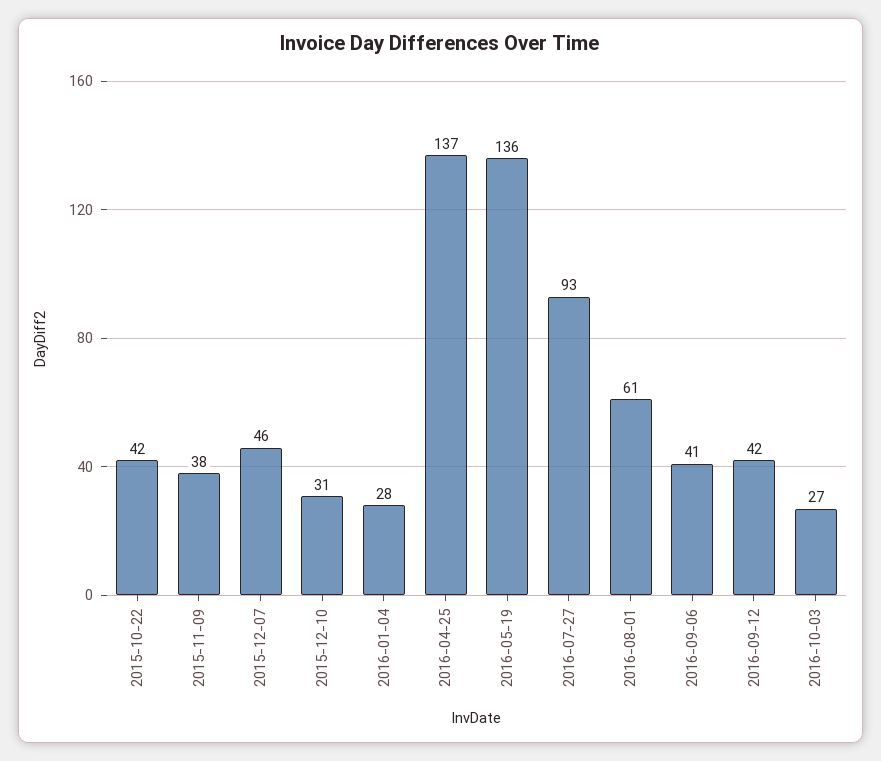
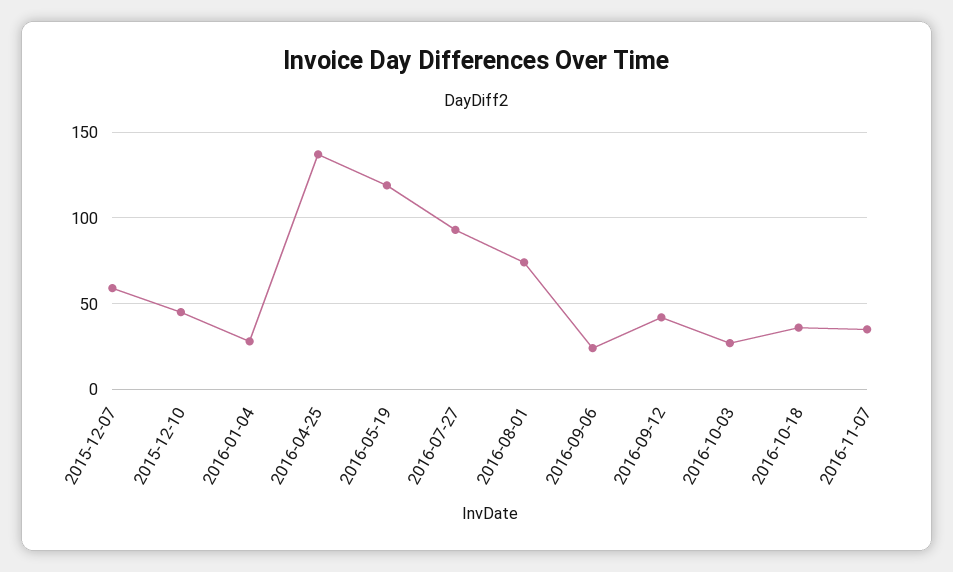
2015-10-22: 42 -> none
2015-11-09: 38 -> none
2015-12-07: 46 -> 60
2015-12-10: 31 -> 45
2016-05-19: 136 -> 120
2016-08-01: 61 -> 75
2016-09-06: 41 -> 25
2016-10-18: none -> 35
2016-11-07: none -> 35

